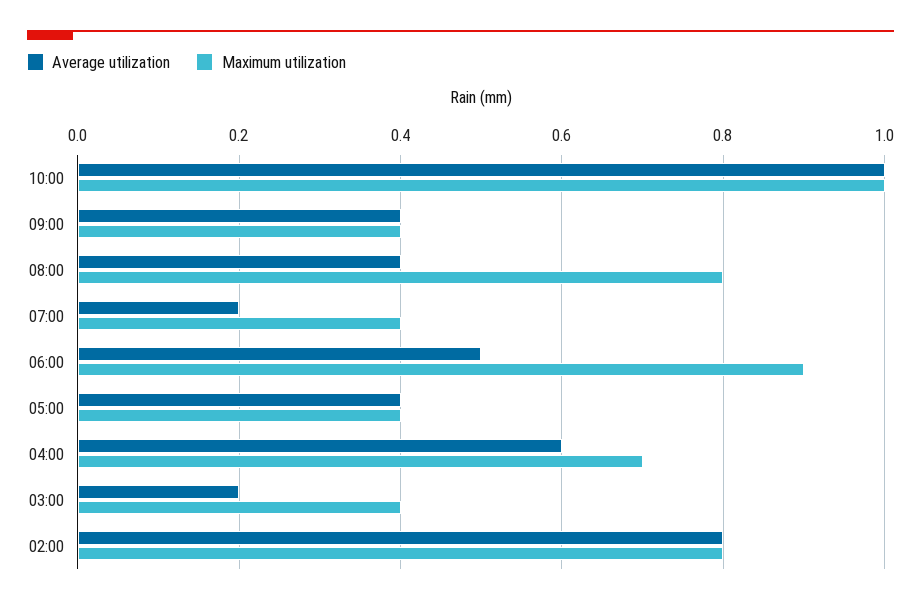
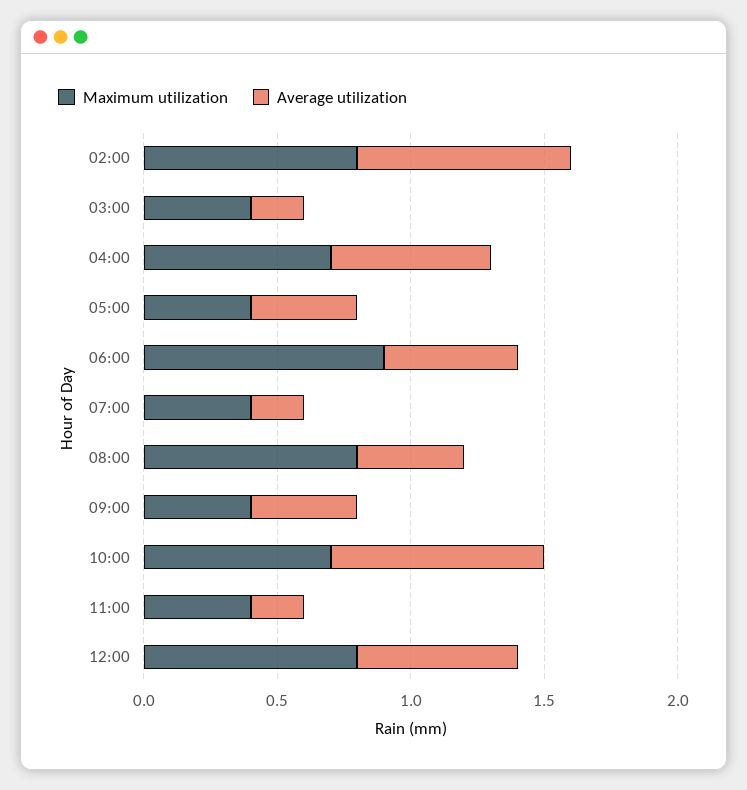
Average utilization, 10:00: 1 -> 0.8
Maximum utilization, 10:00: 1 -> 0.7
Maximum utilization, 11:00: none -> 0.4
Average utilization, 11:00: none -> 0.2
Maximum utilization, 12:00: none -> 0.8
Average utilization, 12:00: none -> 0.6

